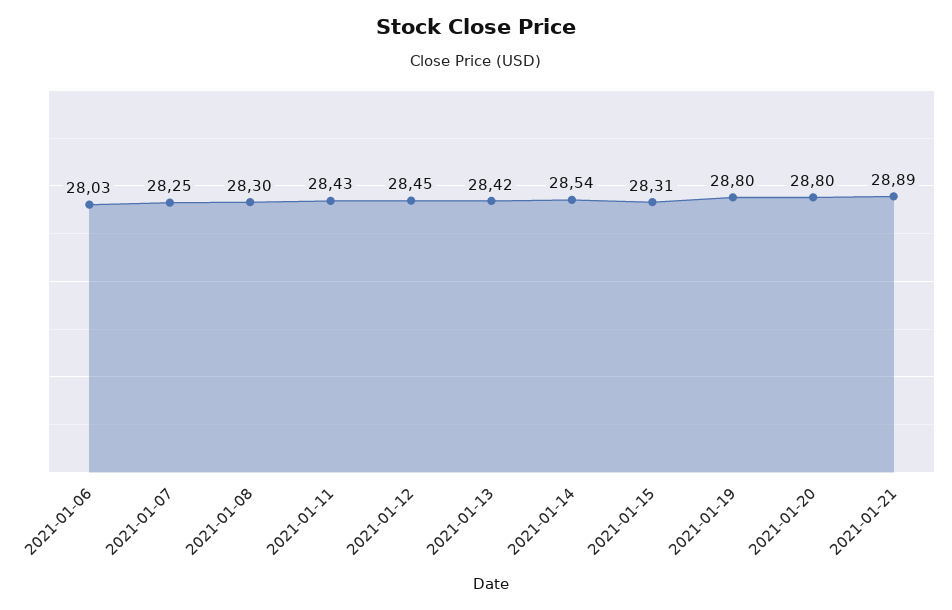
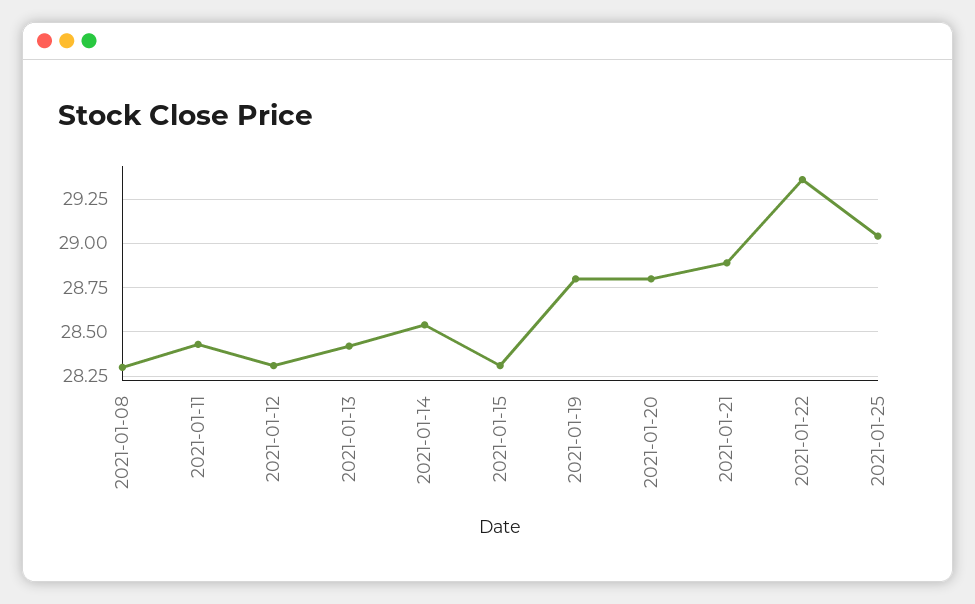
2021-01-06: 28.03 -> none
2021-01-07: 28.25 -> none
2021-01-12: 28.45 -> 28.3
2021-01-22: none -> 29.35
2021-01-25: none -> 29.05

